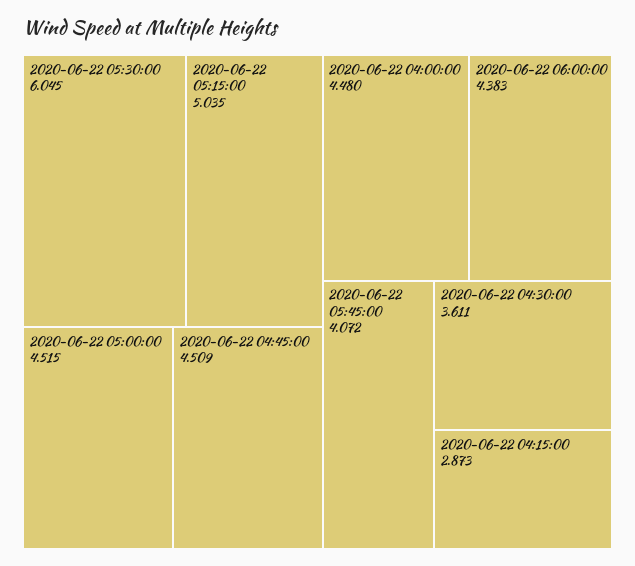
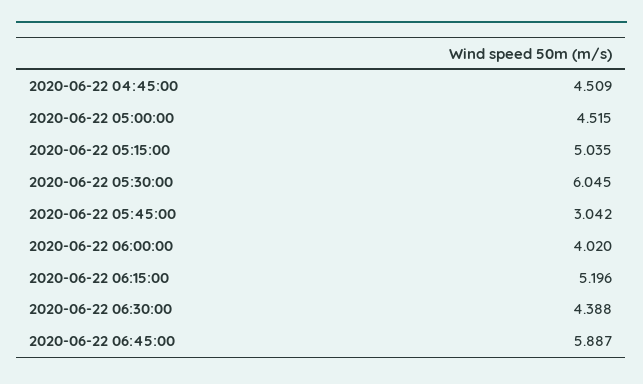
2020-06-22 04:00:00: 4.48 -> none
2020-06-22 06:00:00: 4.383 -> 4.02
2020-06-22 05:45:00: 4.072 -> 3.042
2020-06-22 04:30:00: 3.611 -> none
2020-06-22 04:15:00: 2.873 -> none
2020-06-22 06:15:00: none -> 5.196
2020-06-22 06:30:00: none -> 4.388
2020-06-22 06:45:00: none -> 5.887

